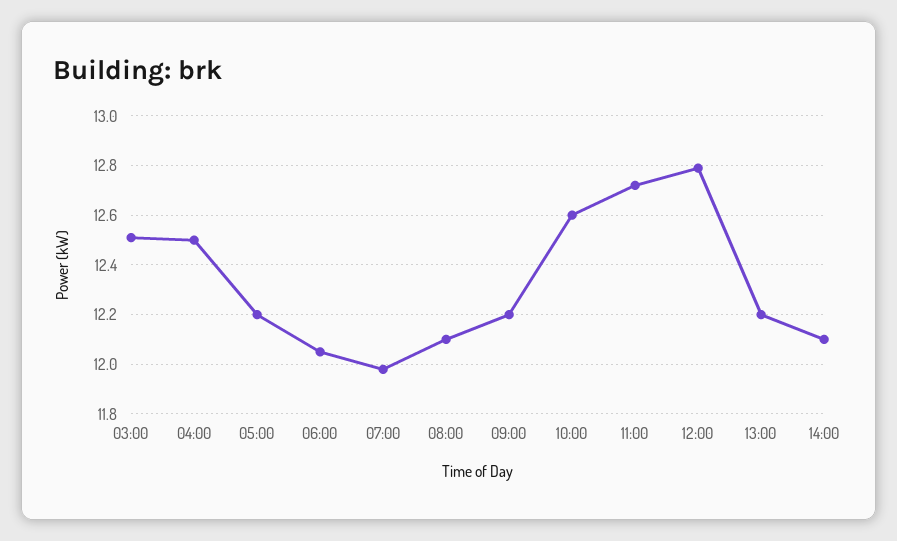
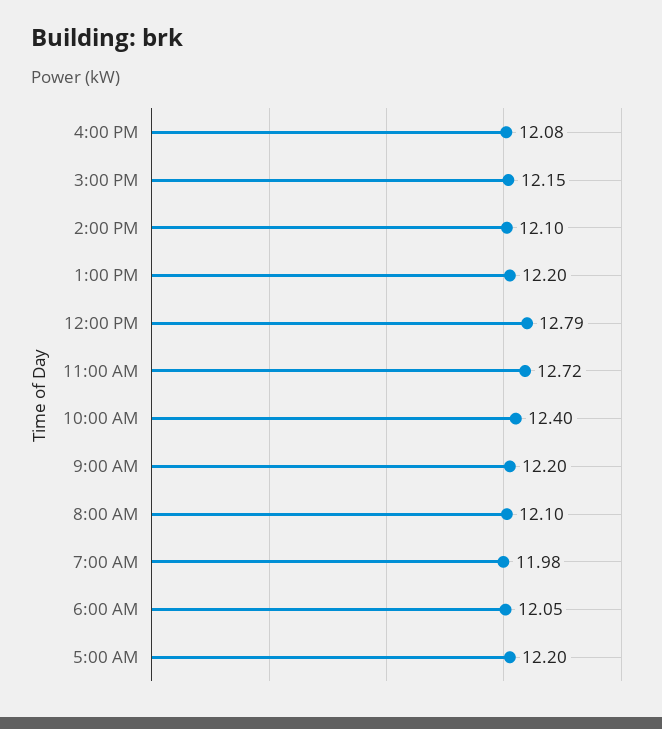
03:00: 12.5 -> none
04:00: 12.5 -> none
10:00: 12.6 -> 12.4
4:00 PM: none -> 12.08
3:00 PM: none -> 12.15

